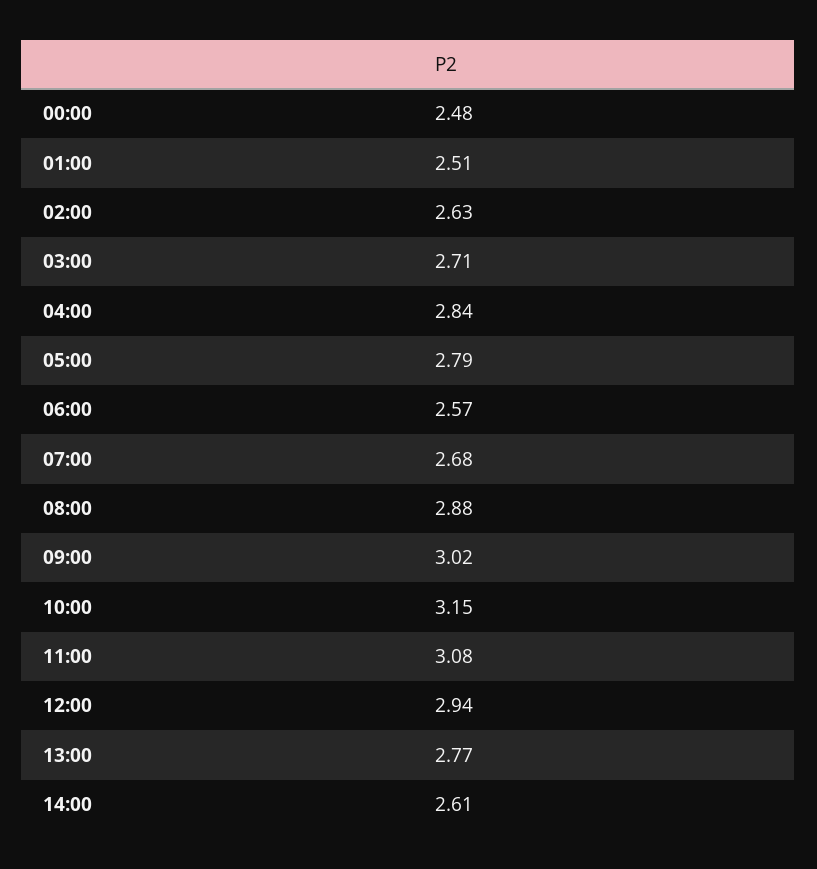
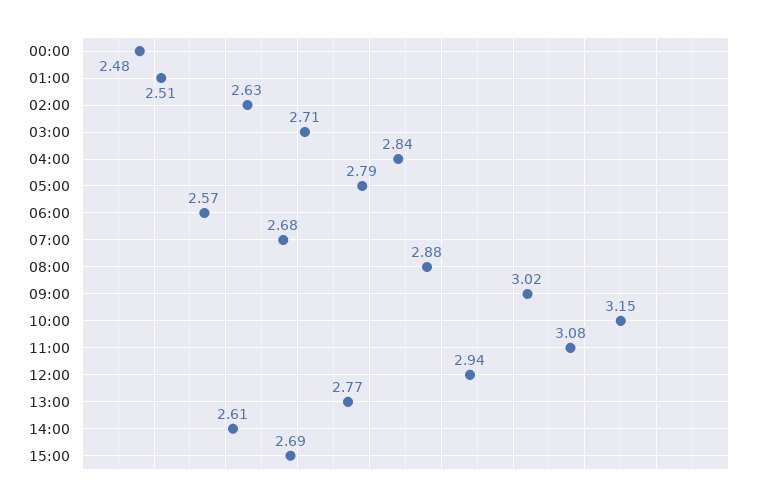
15:00: none -> 2.69

